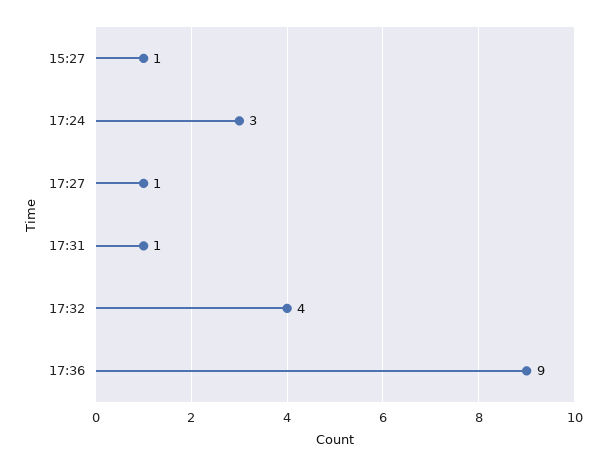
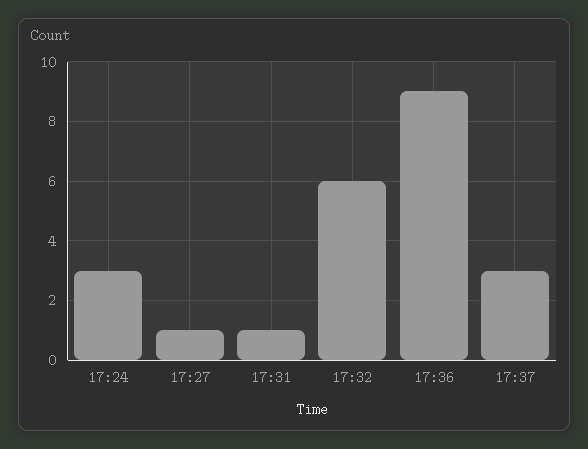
15:27: 1 -> none
17:32: 4 -> 6
17:37: none -> 3

